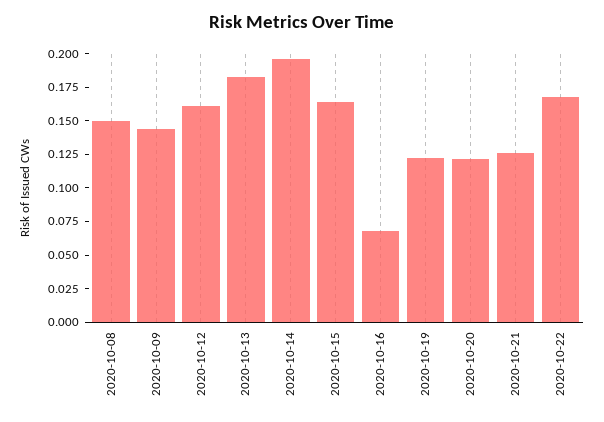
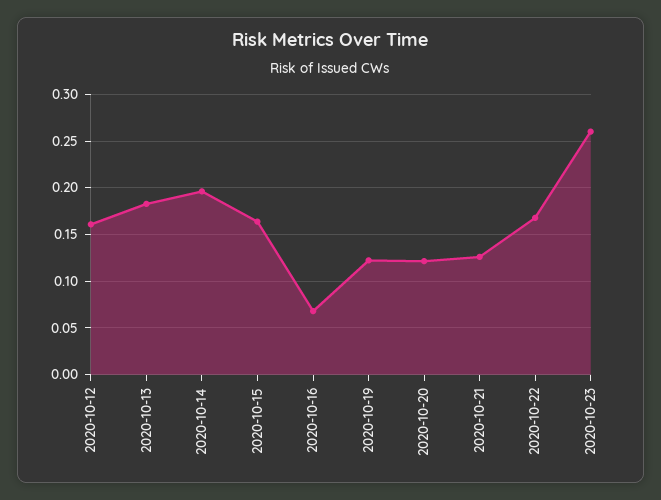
2020-10-08: 0.15 -> none
2020-10-09: 0.15 -> none
2020-10-23: none -> 0.26

